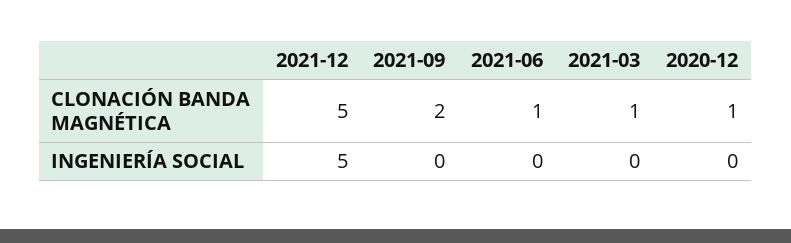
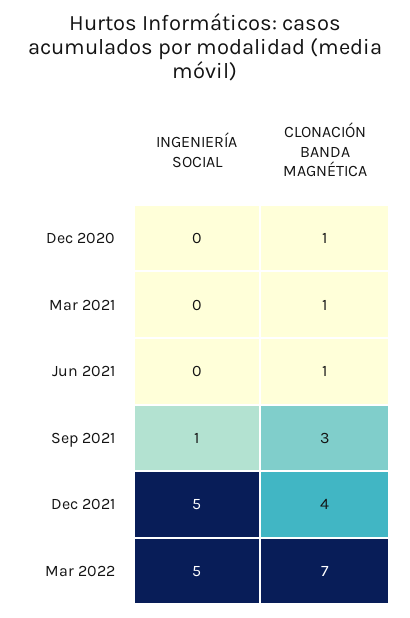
2021-12, CLONACIÓN BANDA MAGNÉTICA: 5 -> 4
2021-09, CLONACIÓN BANDA MAGNÉTICA: 2 -> 3
2021-09, INGENIERÍA SOCIAL: 0 -> 1
Mar 2022, INGENIERÍA SOCIAL: none -> 5
Mar 2022, CLONACIÓN BANDA MAGNÉTICA: none -> 7

